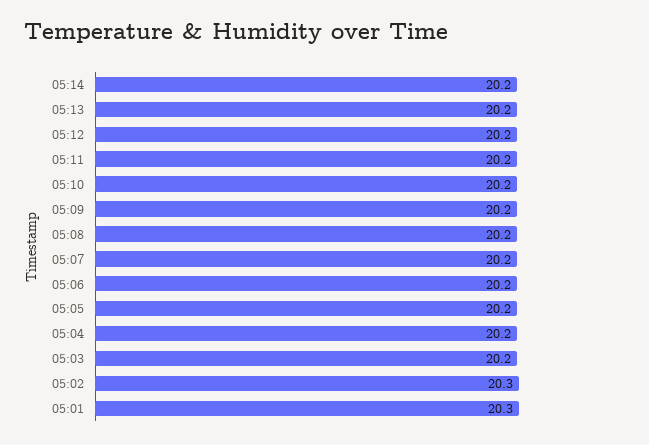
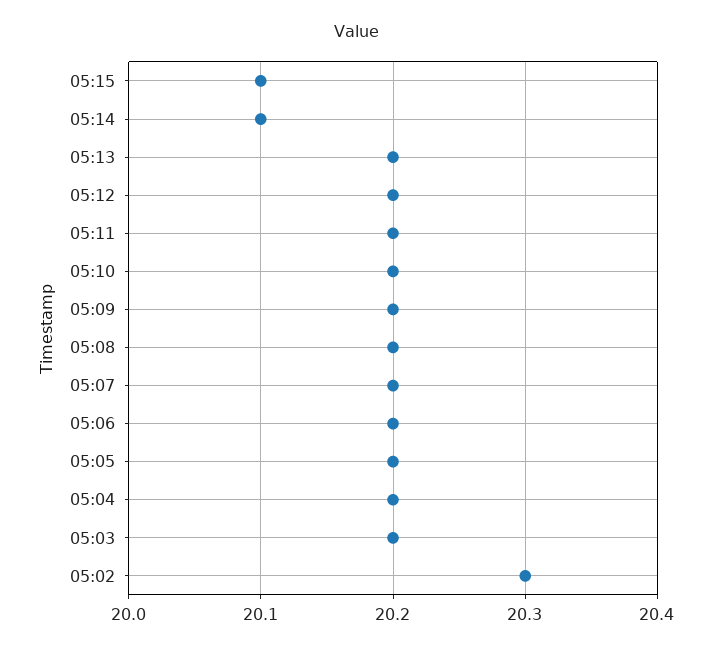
05:14: 20.2 -> 20.1
05:01: 20.3 -> none
05:15: none -> 20.1

